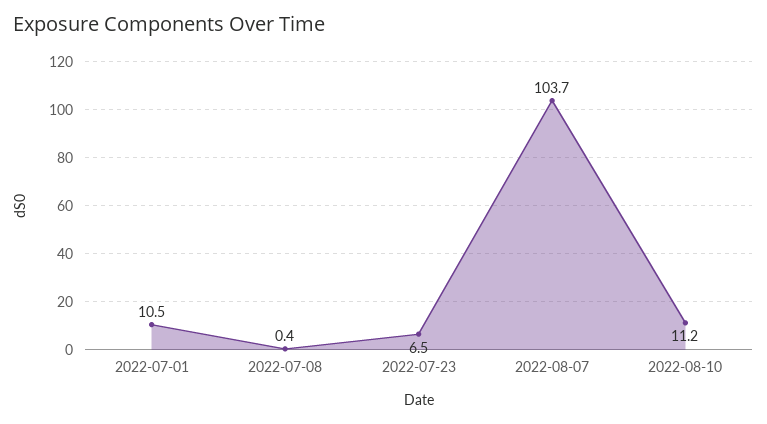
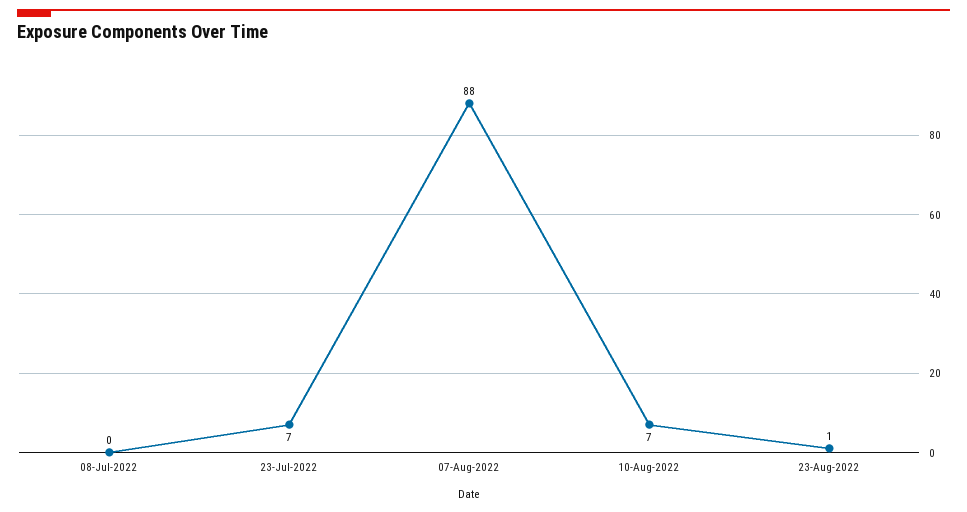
2022-07-01: 10.5 -> none
2022-08-07: 103.7 -> 88
2022-08-10: 11.2 -> 7
23-Aug-2022: none -> 1

